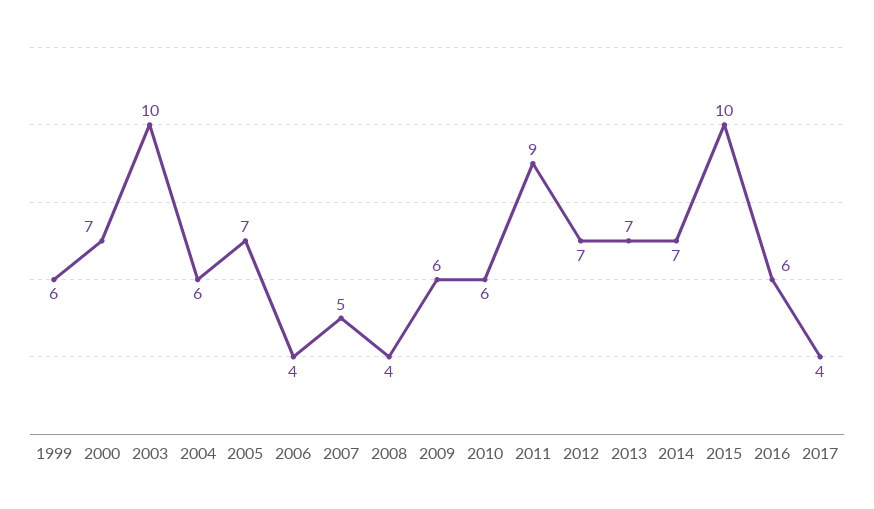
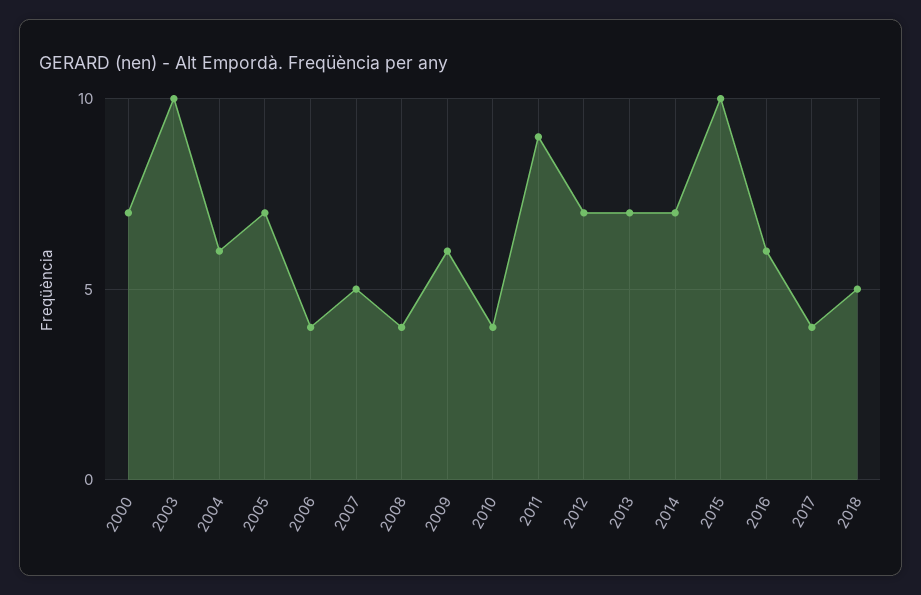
1999: 6 -> none
2010: 6 -> 4
2018: none -> 5

